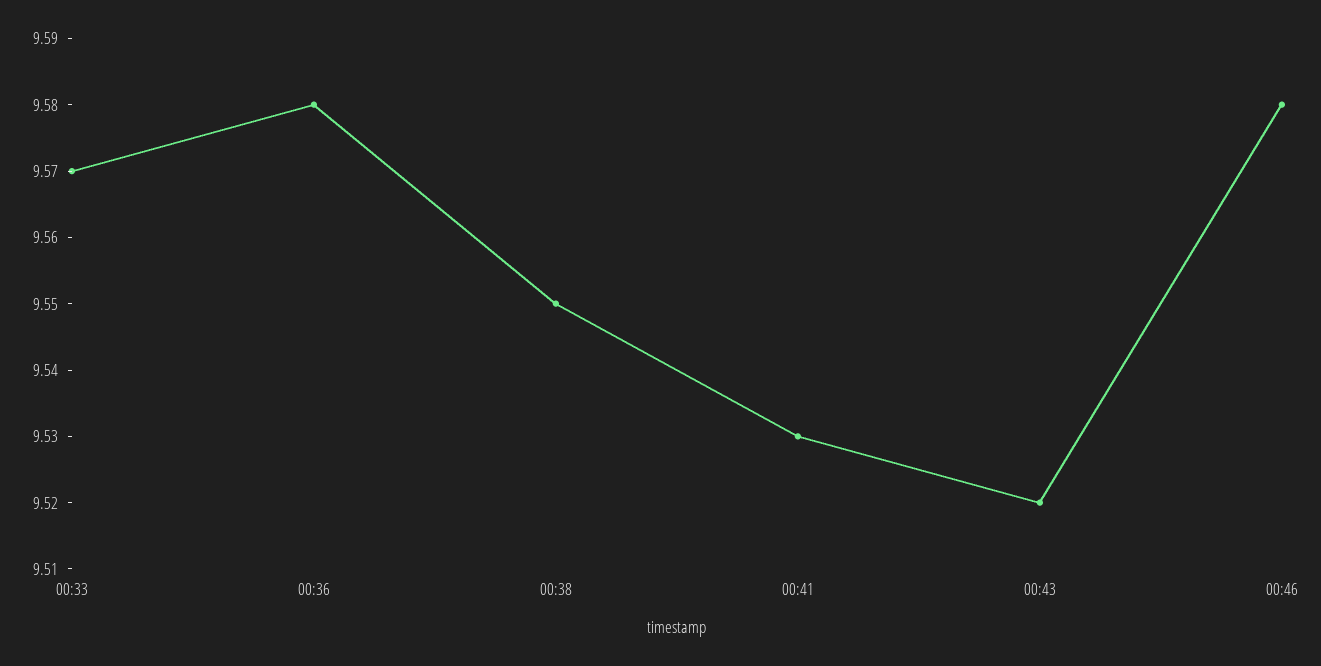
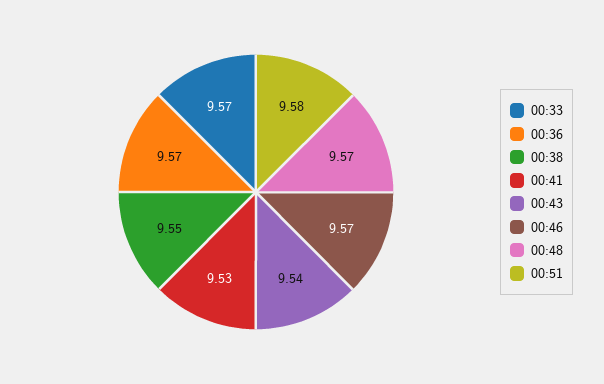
00:36: 9.58 -> 9.57
00:43: 9.52 -> 9.54
00:46: 9.58 -> 9.57
00:48: none -> 9.57
00:51: none -> 9.58

